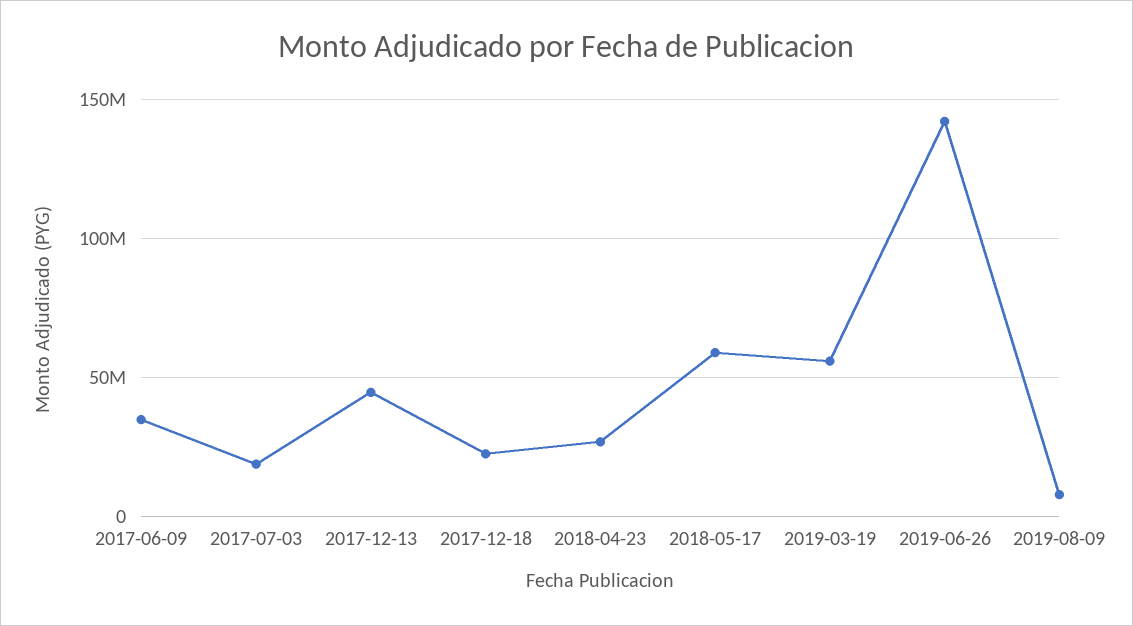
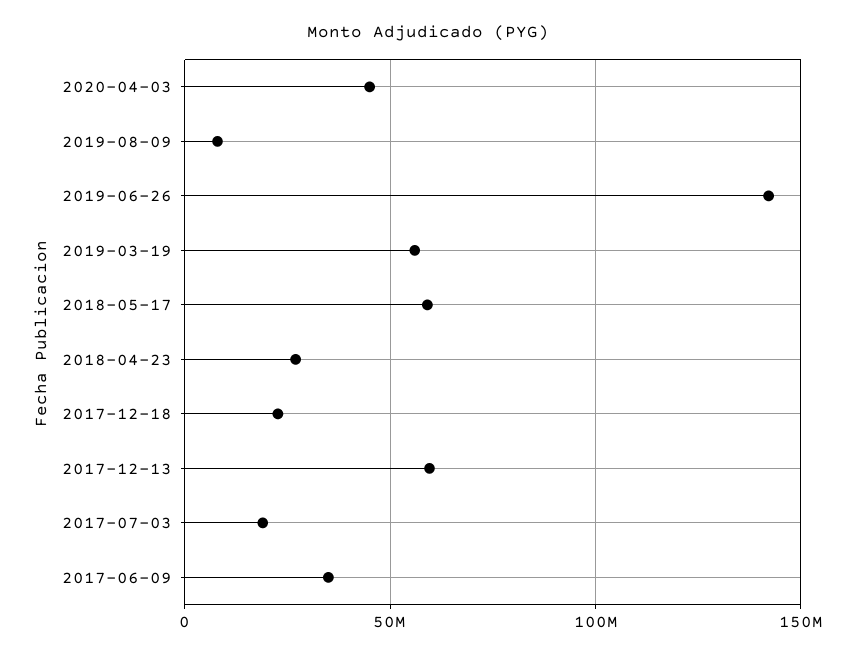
2017-12-13: 45000000 -> 60000000
2020-04-03: none -> 45000000

